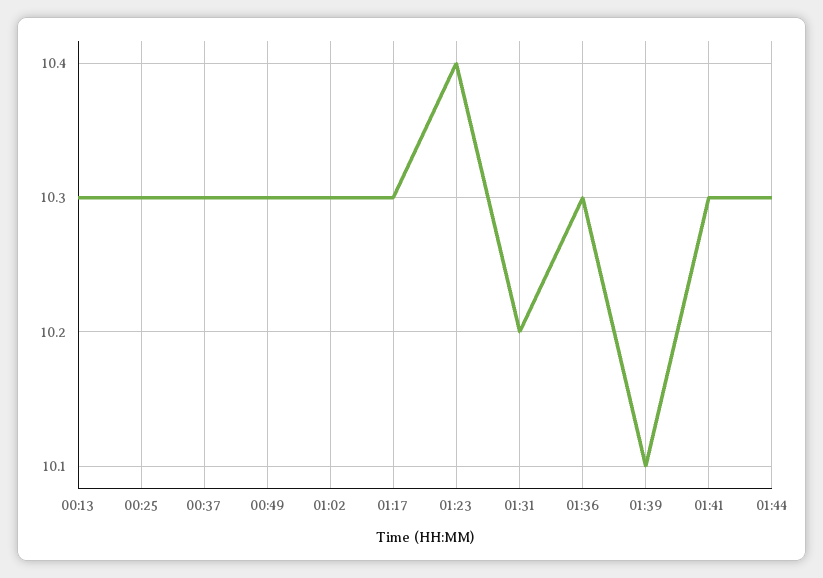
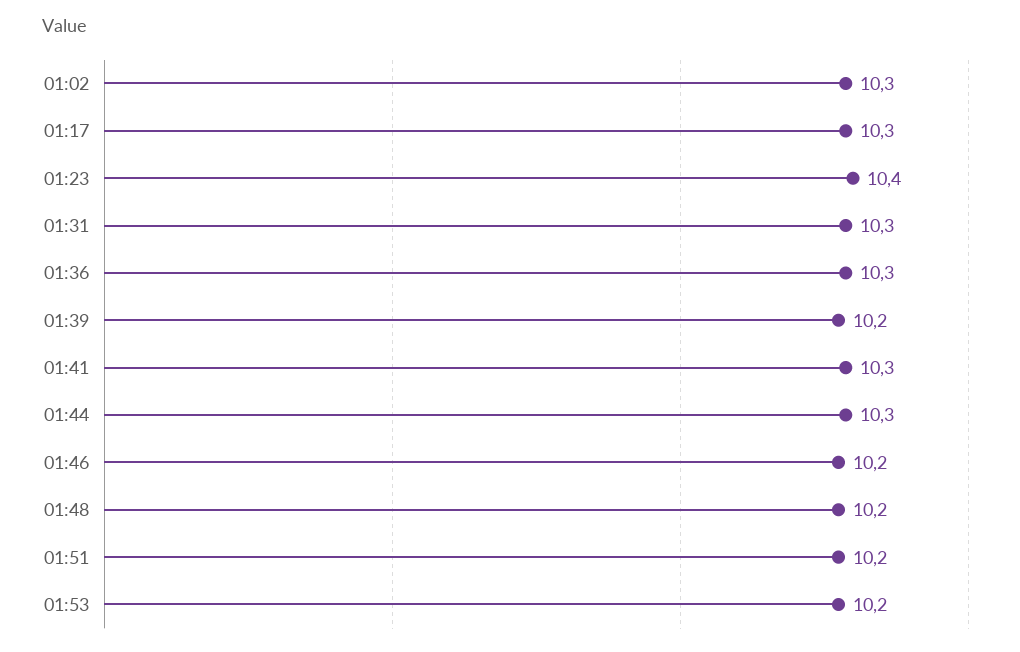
00:13: 10.3 -> none
00:25: 10.3 -> none
00:37: 10.3 -> none
00:49: 10.3 -> none
01:31: 10.2 -> 10.3
01:39: 10.1 -> 10.2
01:46: none -> 10.2
01:48: none -> 10.2
01:51: none -> 10.2
01:53: none -> 10.2

